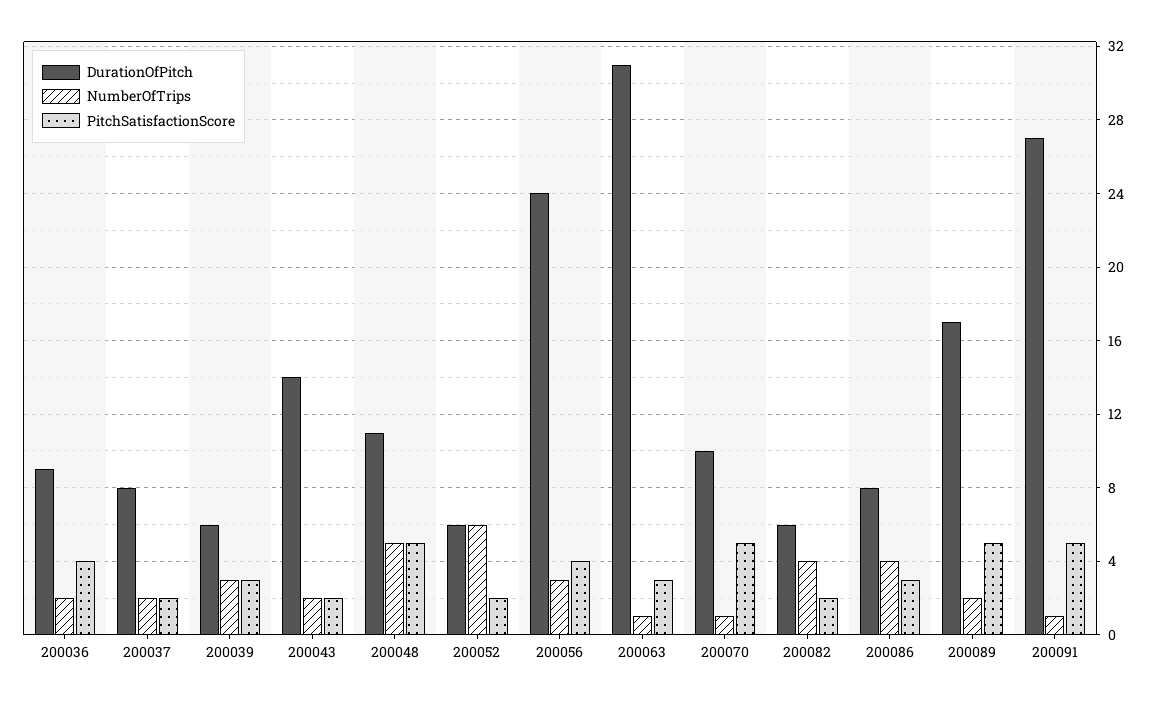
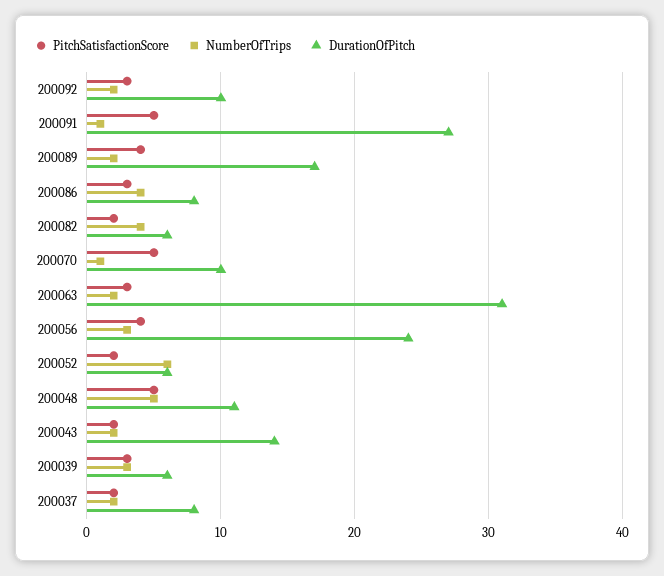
DurationOfPitch, 200036: 9 -> none
NumberOfTrips, 200036: 2 -> none
PitchSatisfactionScore, 200036: 4 -> none
NumberOfTrips, 200063: 1 -> 2
PitchSatisfactionScore, 200089: 5 -> 4
PitchSatisfactionScore, 200092: none -> 3
NumberOfTrips, 200092: none -> 2
DurationOfPitch, 200092: none -> 10

